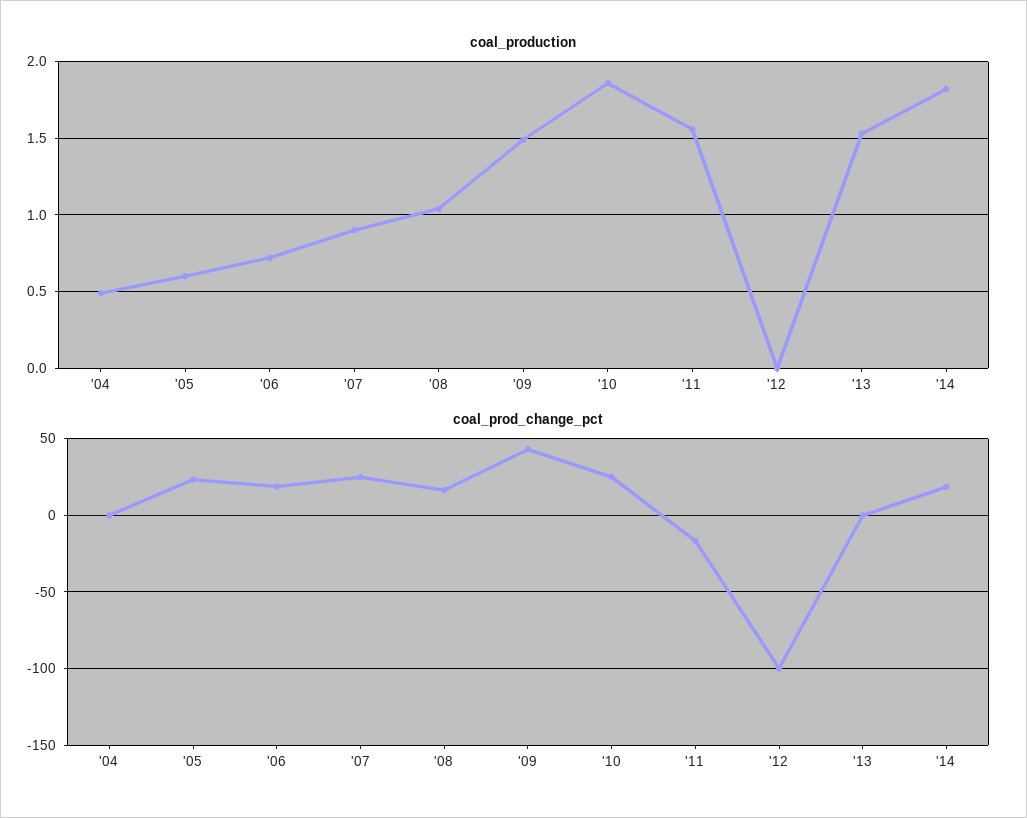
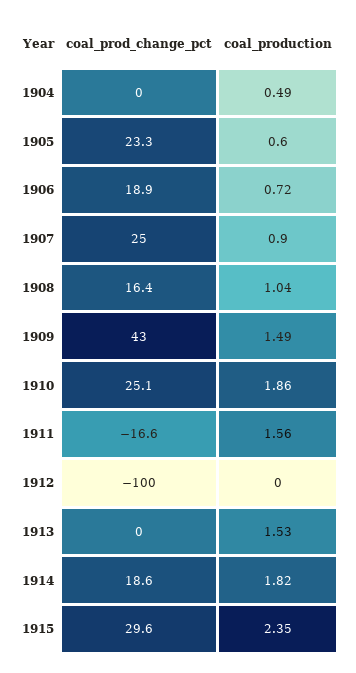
coal_prod_change_pct, 1915: none -> 29.6
coal_production, 1915: none -> 2.35

